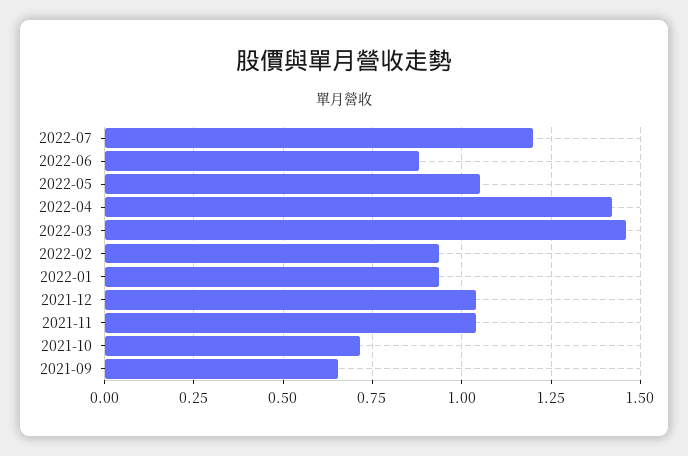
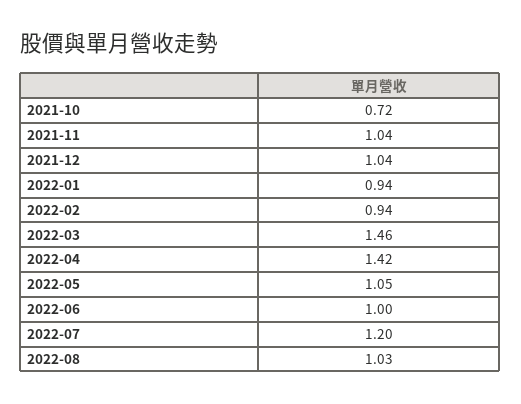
2022-06: 0.875 -> 1
2021-09: 0.65 -> none
2022-08: none -> 1.03

